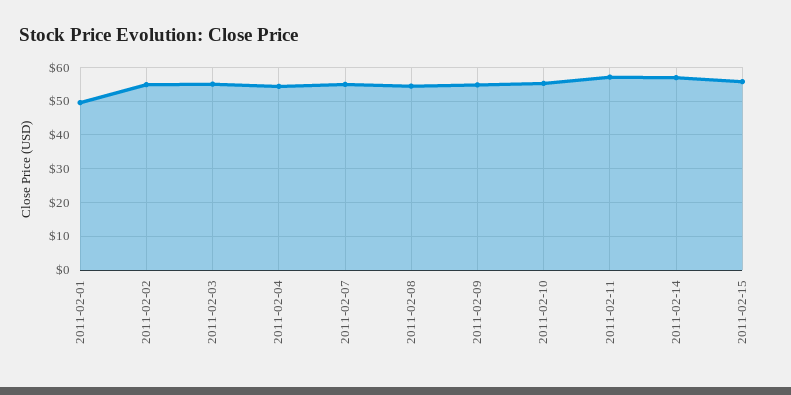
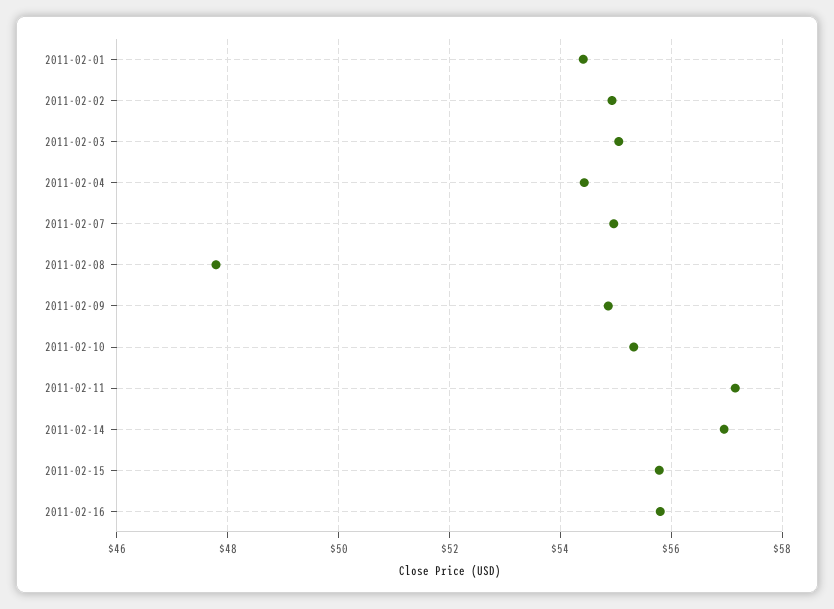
2011-02-01: 50 -> 54.4
2011-02-08: 54 -> 47.8
2011-02-16: none -> 55.8

